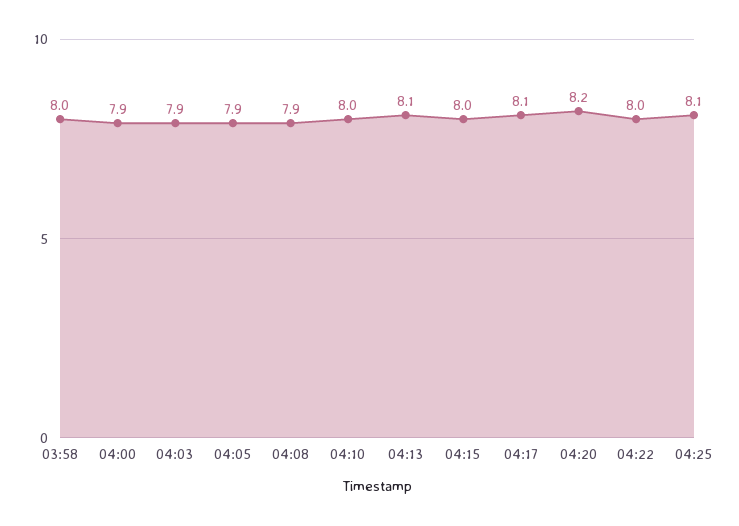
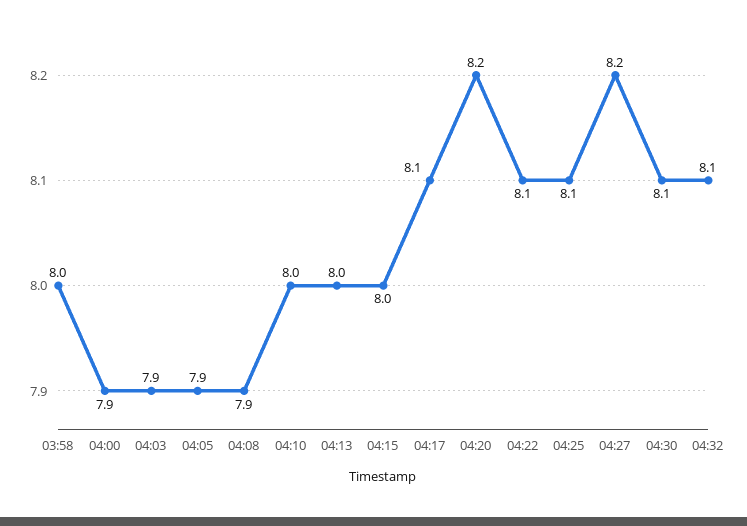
04:13: 8.1 -> 8
04:22: 8 -> 8.1
04:27: none -> 8.2
04:30: none -> 8.1
04:32: none -> 8.1

